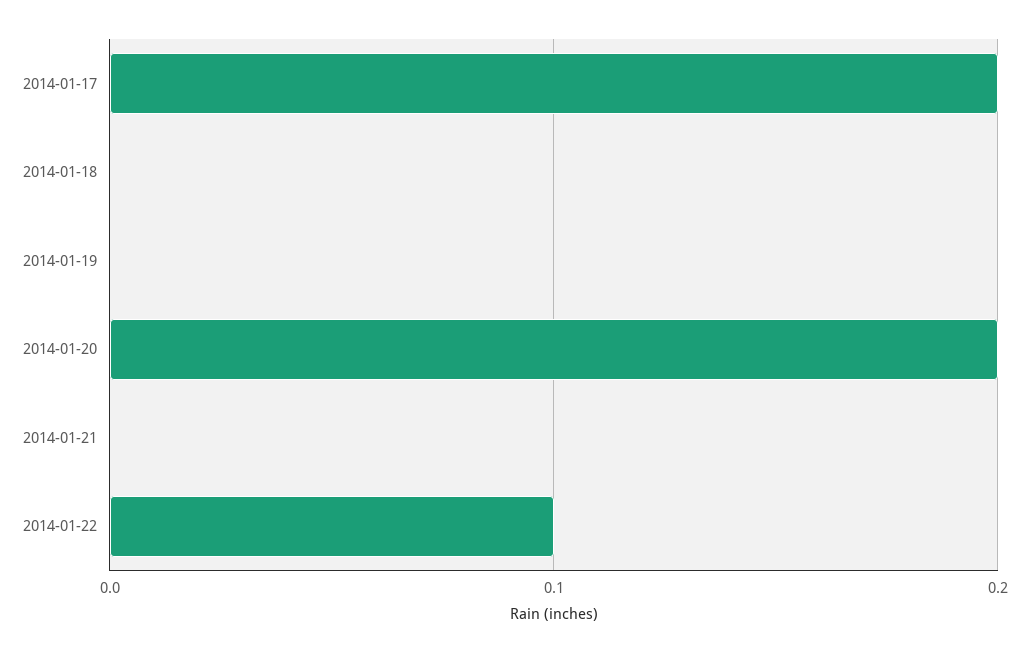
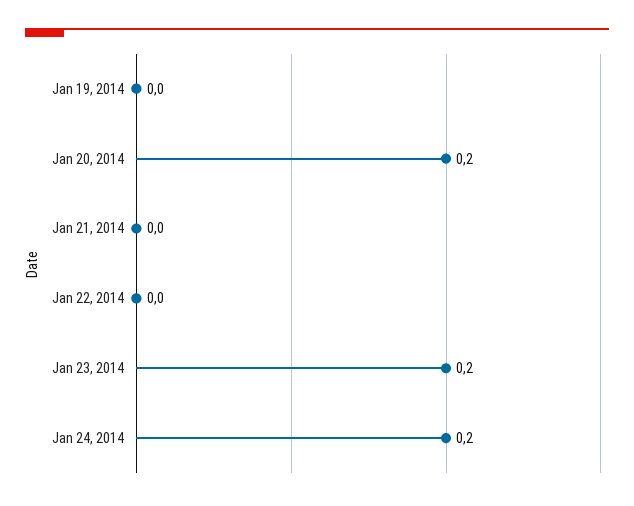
2014-01-17: 0.2 -> none
2014-01-18: 0 -> none
2014-01-22: 0.1 -> 0
Jan 23, 2014: none -> 0.2
Jan 24, 2014: none -> 0.2

